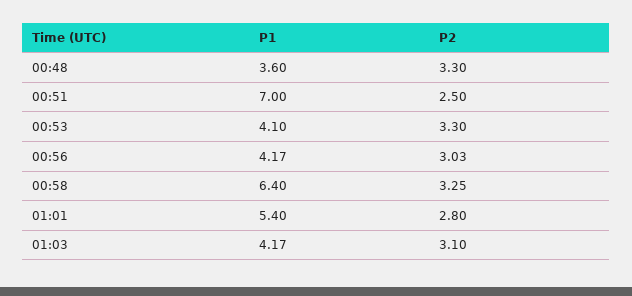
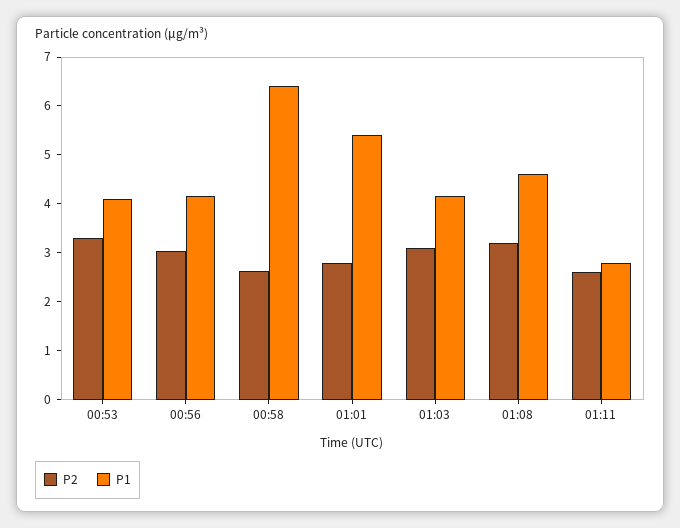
P1, 00:48: 3.6 -> none
P2, 00:48: 3.3 -> none
P1, 00:51: 7 -> none
P2, 00:51: 2.5 -> none
P2, 00:58: 3.25 -> 2.6
P2, 01:08: none -> 3.2
P1, 01:08: none -> 4.6
P2, 01:11: none -> 2.6
P1, 01:11: none -> 2.8

